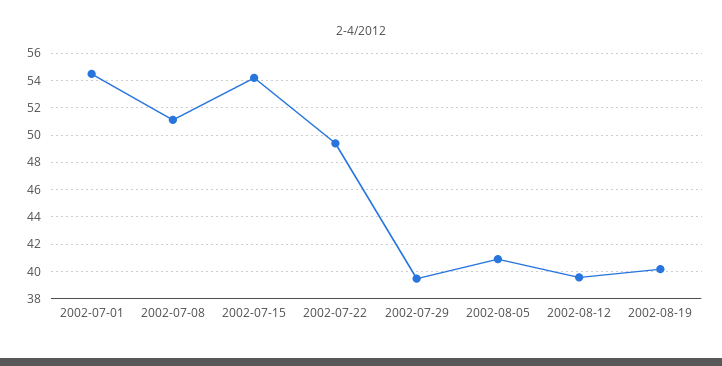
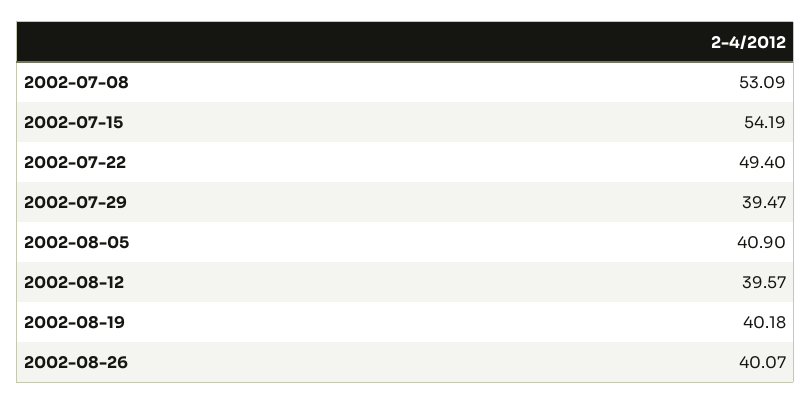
2002-07-01: 54.5 -> none
2002-07-08: 51 -> 53.09
2002-08-26: none -> 40.07

